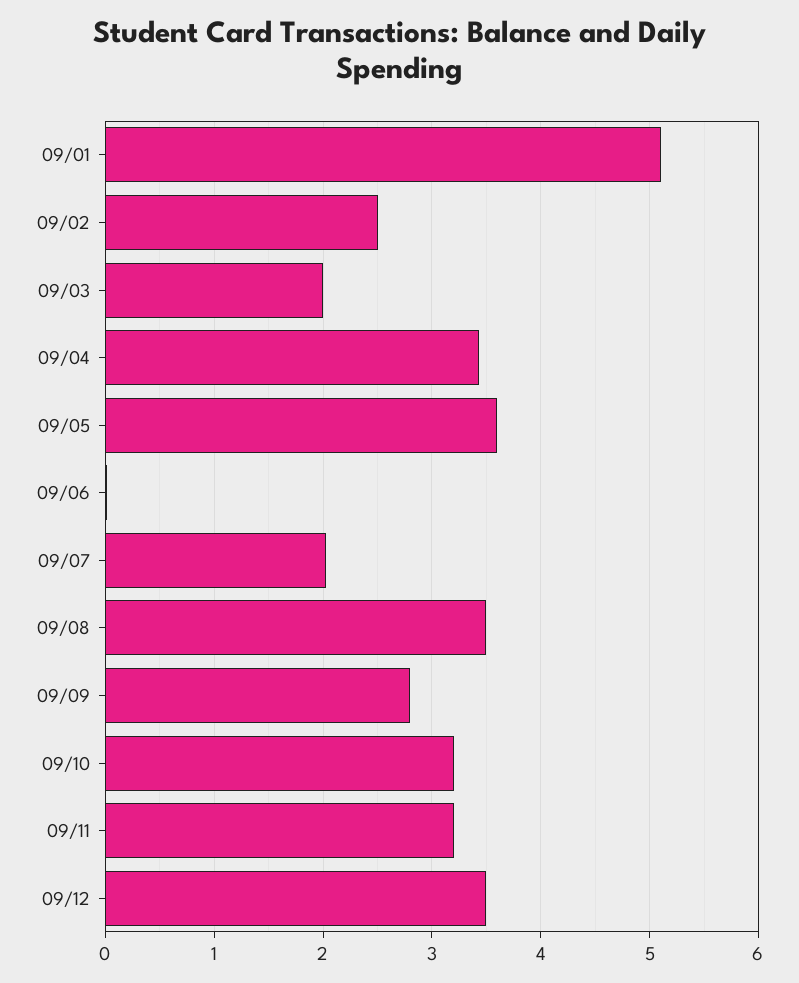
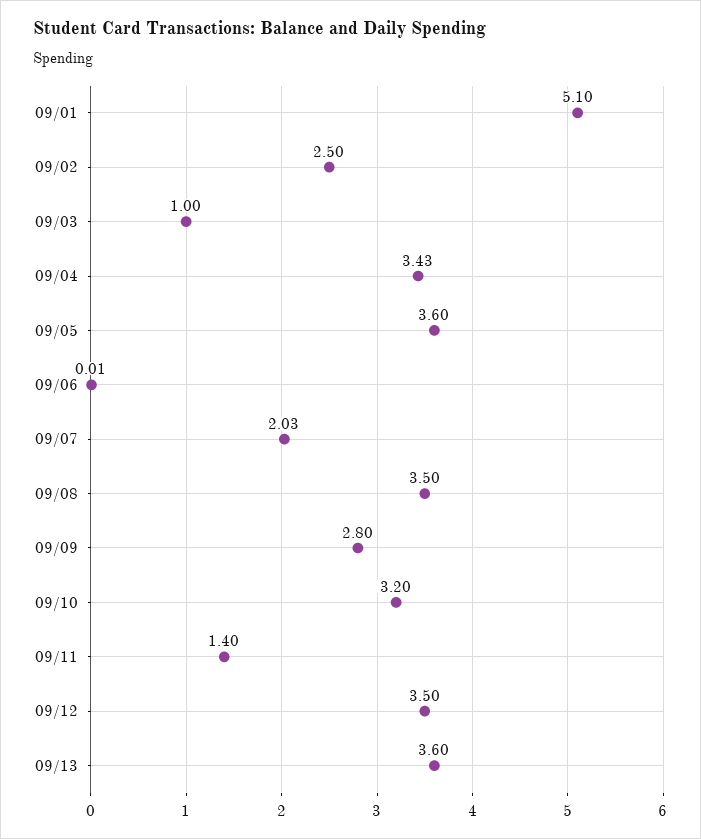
09/03: 2 -> 1
09/11: 3.2 -> 1.4
09/13: none -> 3.6

